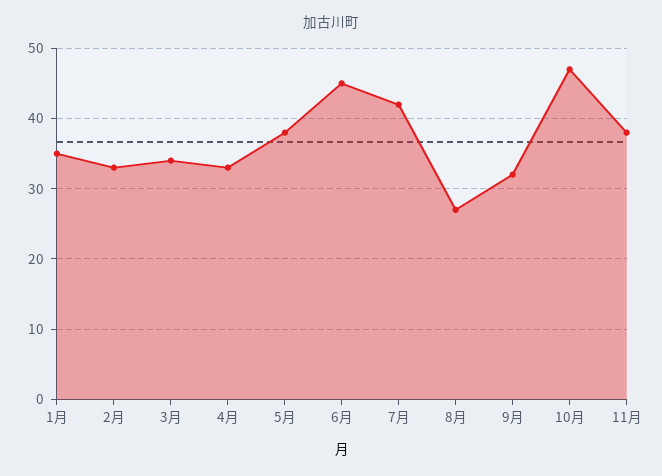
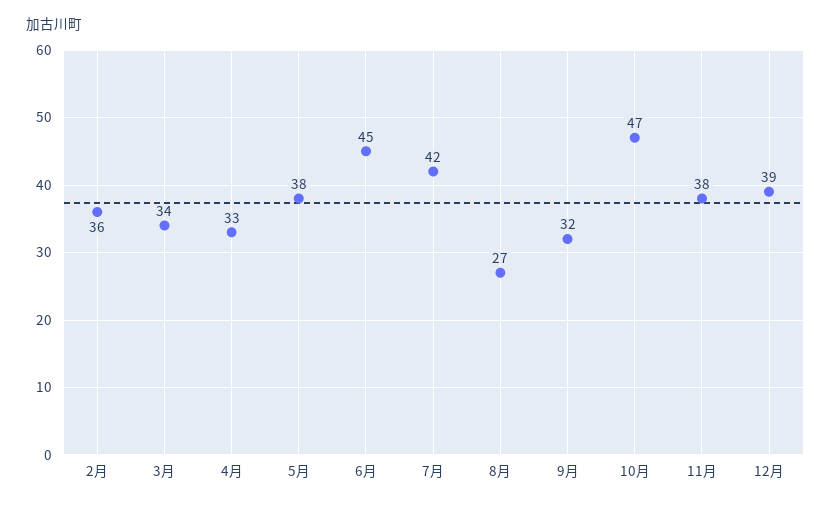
1月: 35 -> none
2月: 33 -> 36
12月: none -> 39

